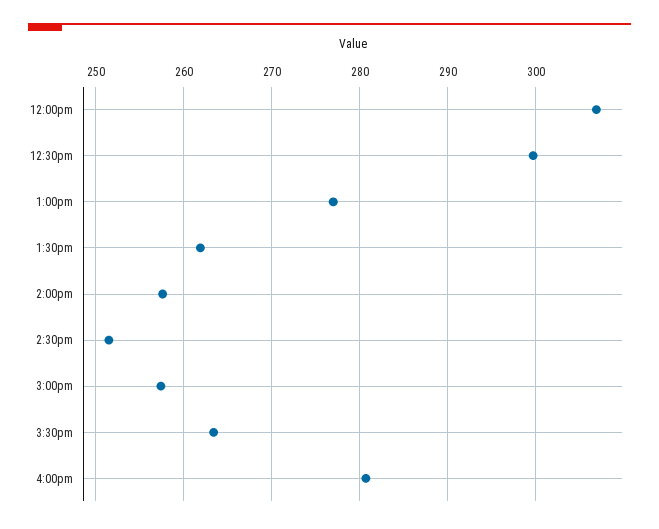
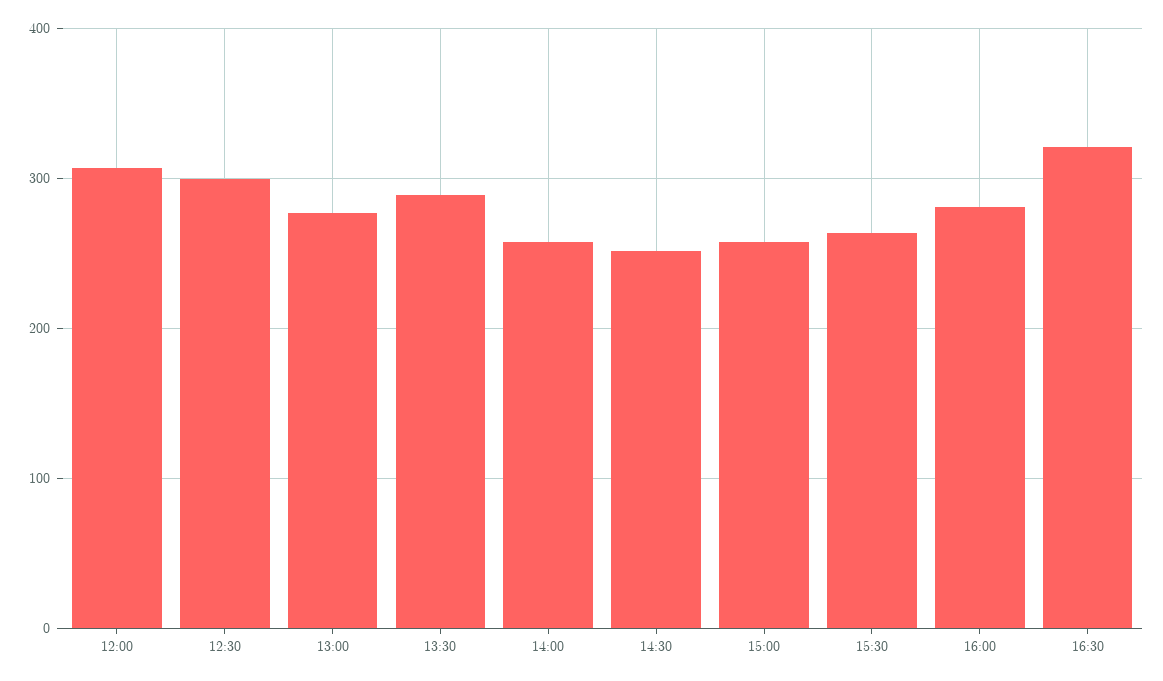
1:30pm: 262 -> 290
16:30: none -> 320

